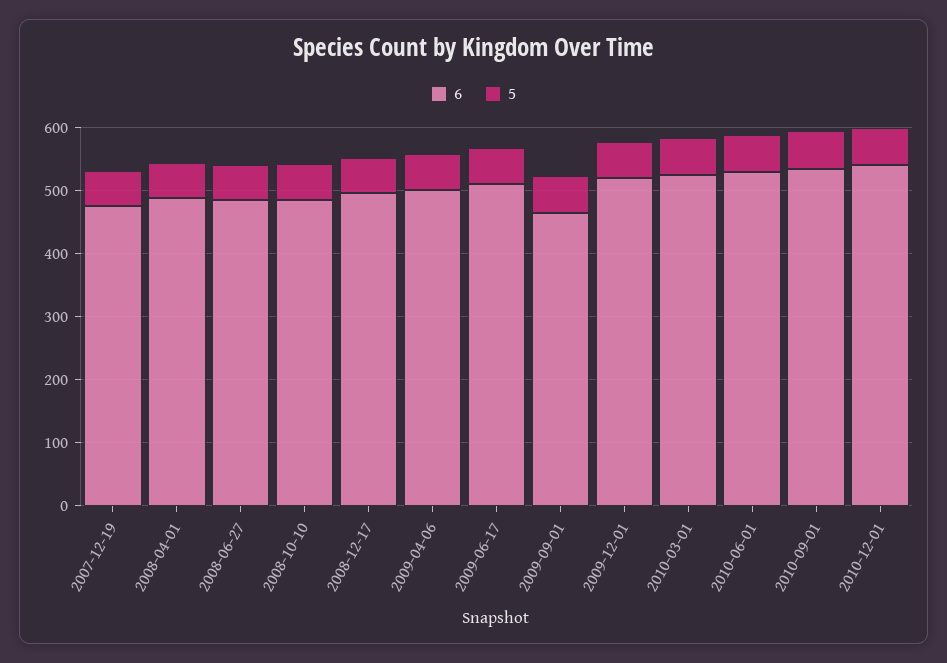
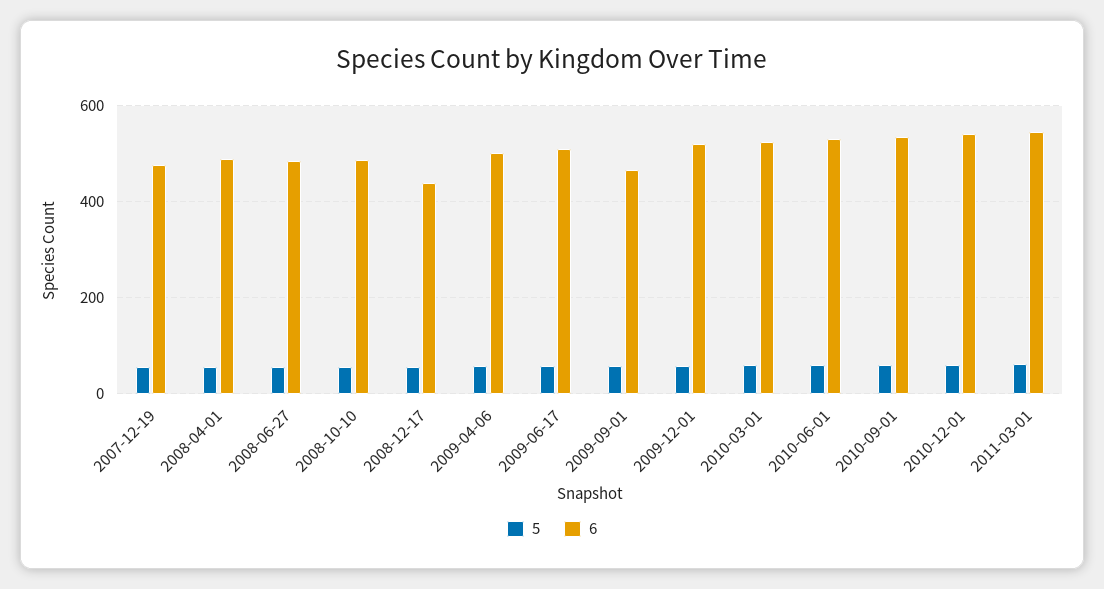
6, 2008-12-17: 500 -> 440
5, 2011-03-01: none -> 60
6, 2011-03-01: none -> 540

